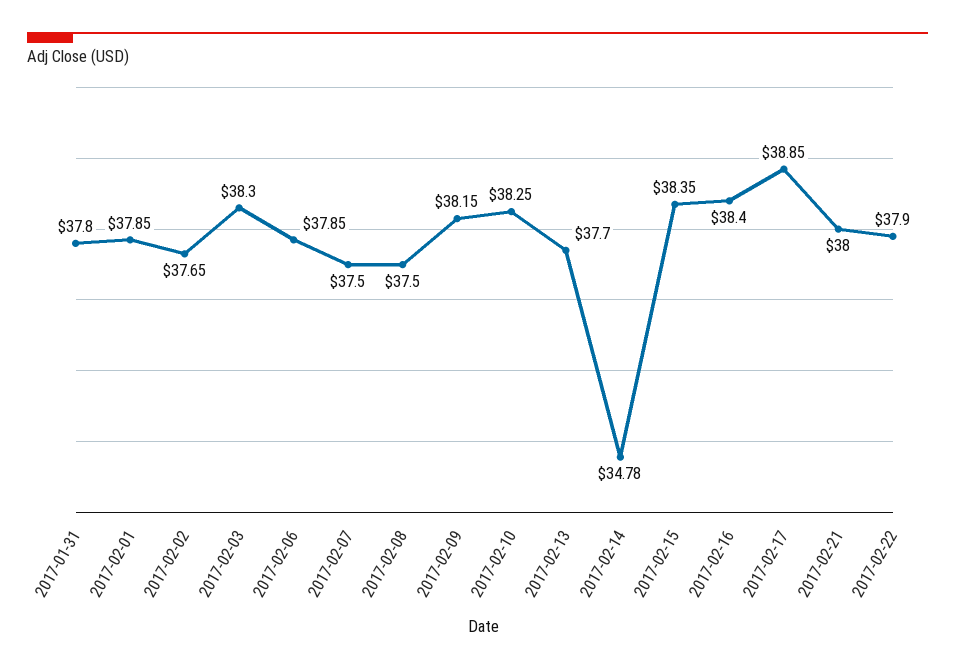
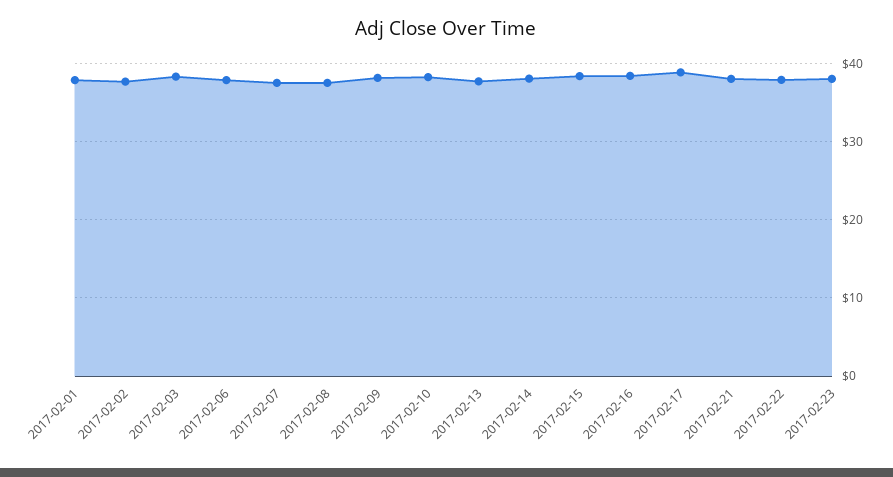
2017-01-31: 37.8 -> none
2017-02-14: 34.78 -> 38
2017-02-23: none -> 38

